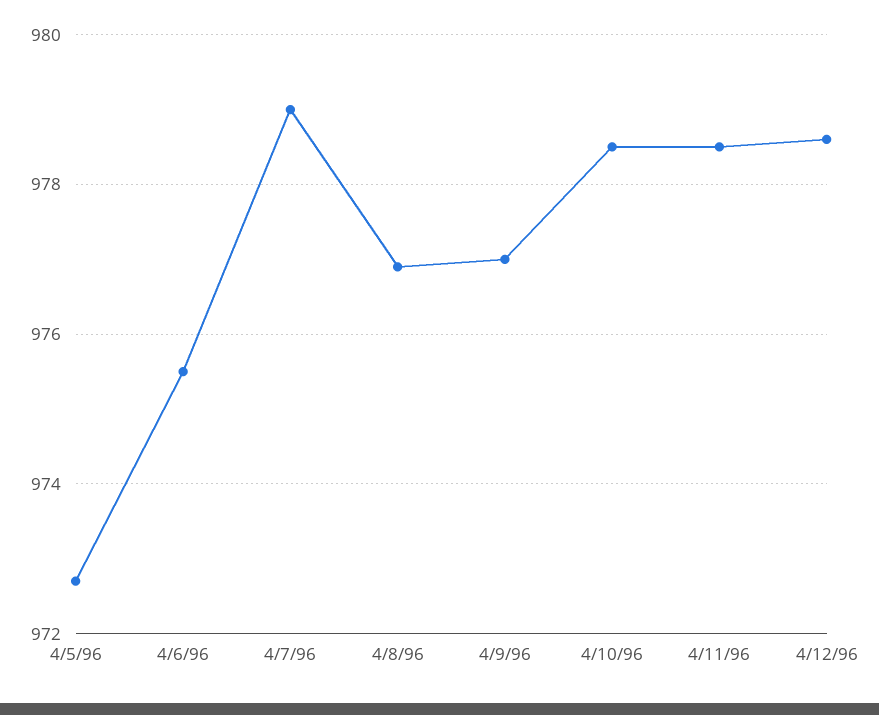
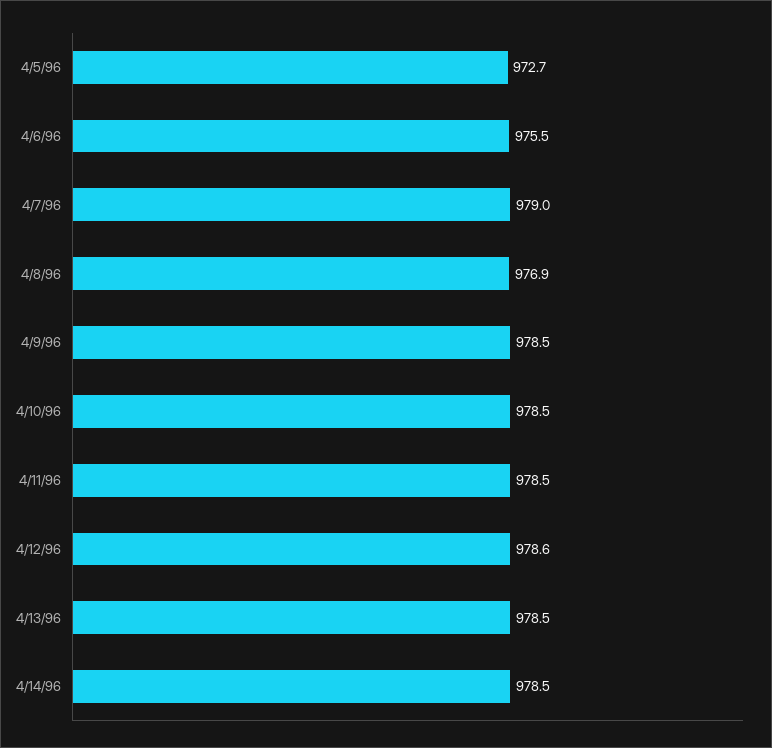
4/9/96: 977 -> 978.5
4/13/96: none -> 978.5
4/14/96: none -> 978.5

